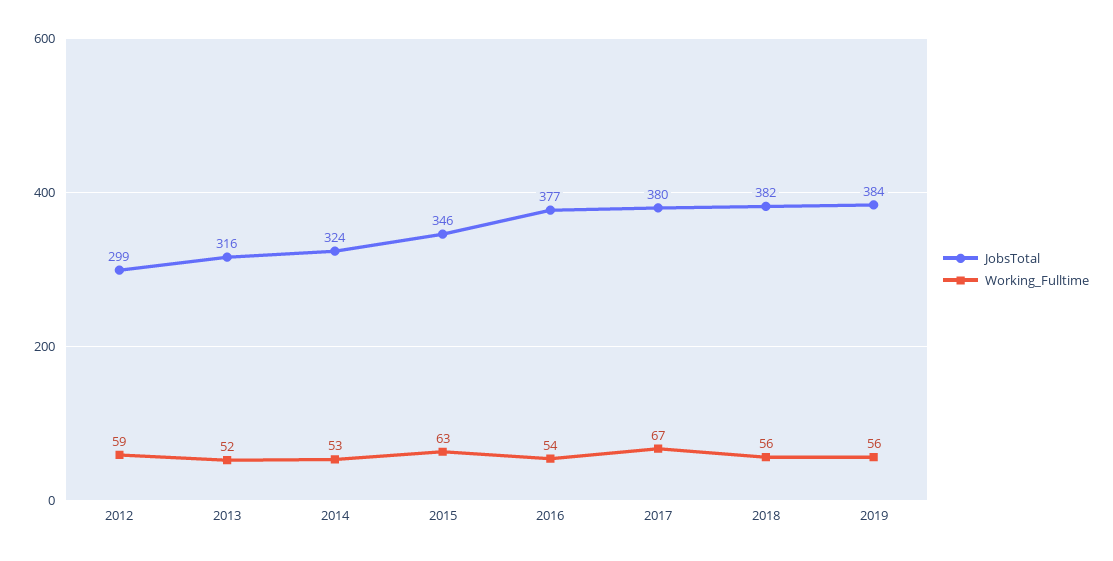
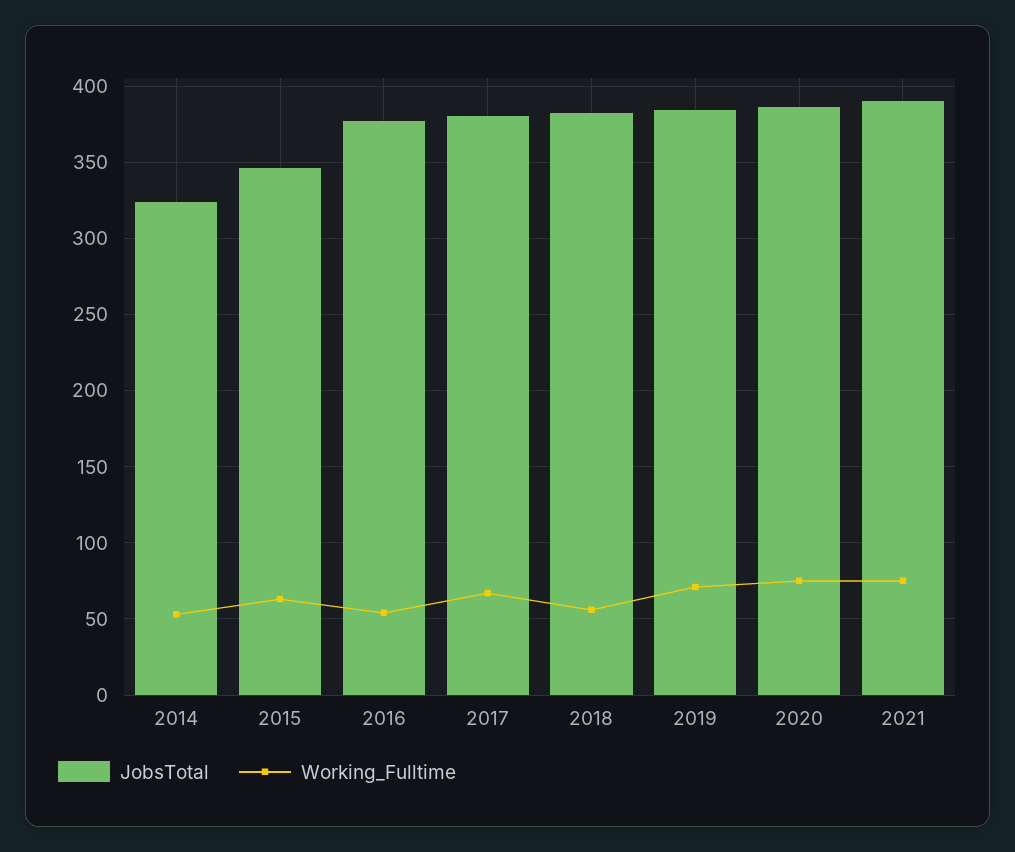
JobsTotal, 2012: 299 -> none
Working_Fulltime, 2012: 59 -> none
JobsTotal, 2013: 316 -> none
Working_Fulltime, 2013: 52 -> none
Working_Fulltime, 2019: 56 -> 70
JobsTotal, 2020: none -> 385
Working_Fulltime, 2020: none -> 75
JobsTotal, 2021: none -> 390
Working_Fulltime, 2021: none -> 75

